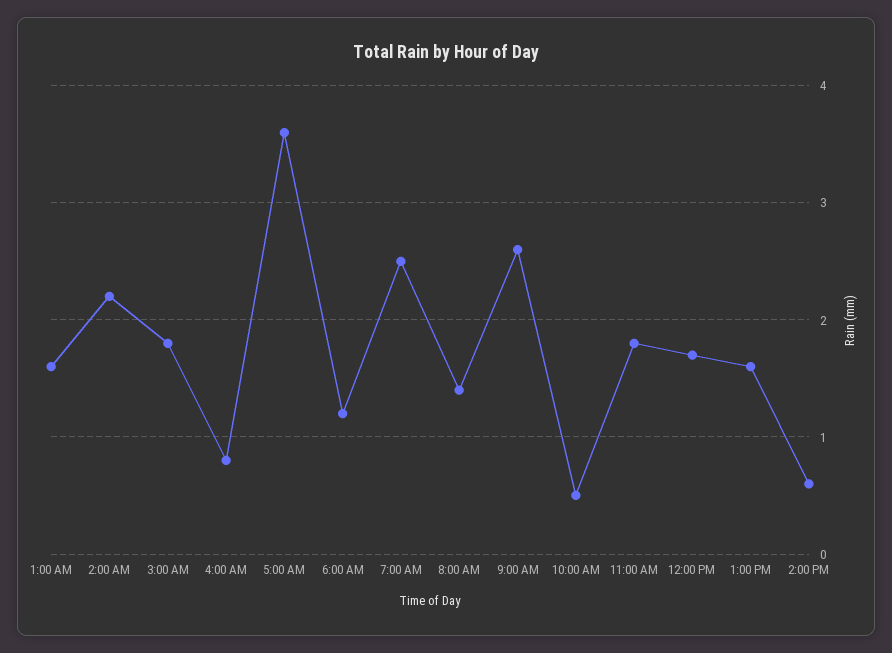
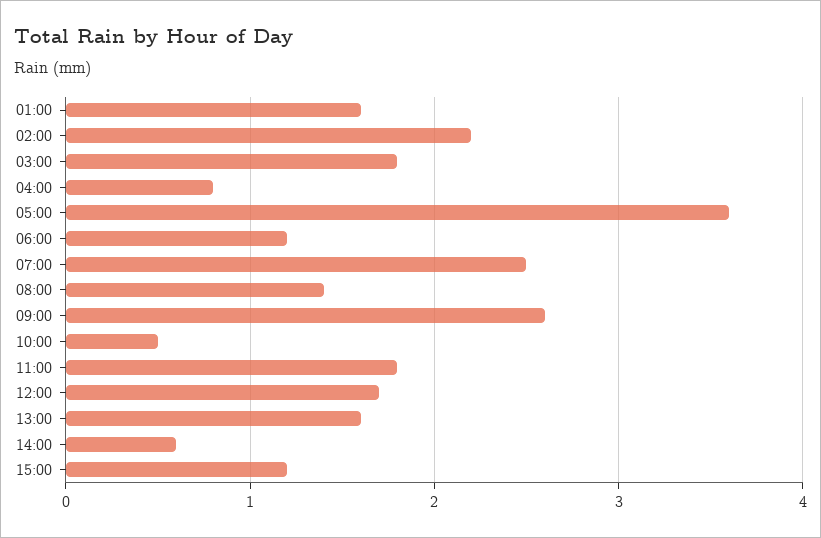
15:00: none -> 1.2

